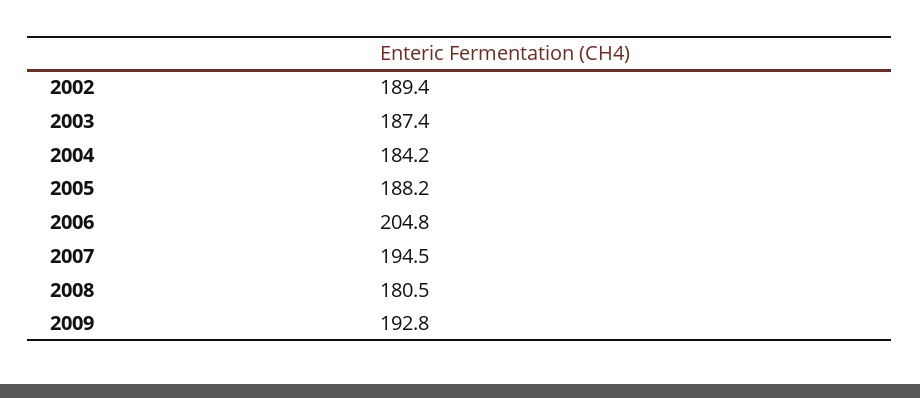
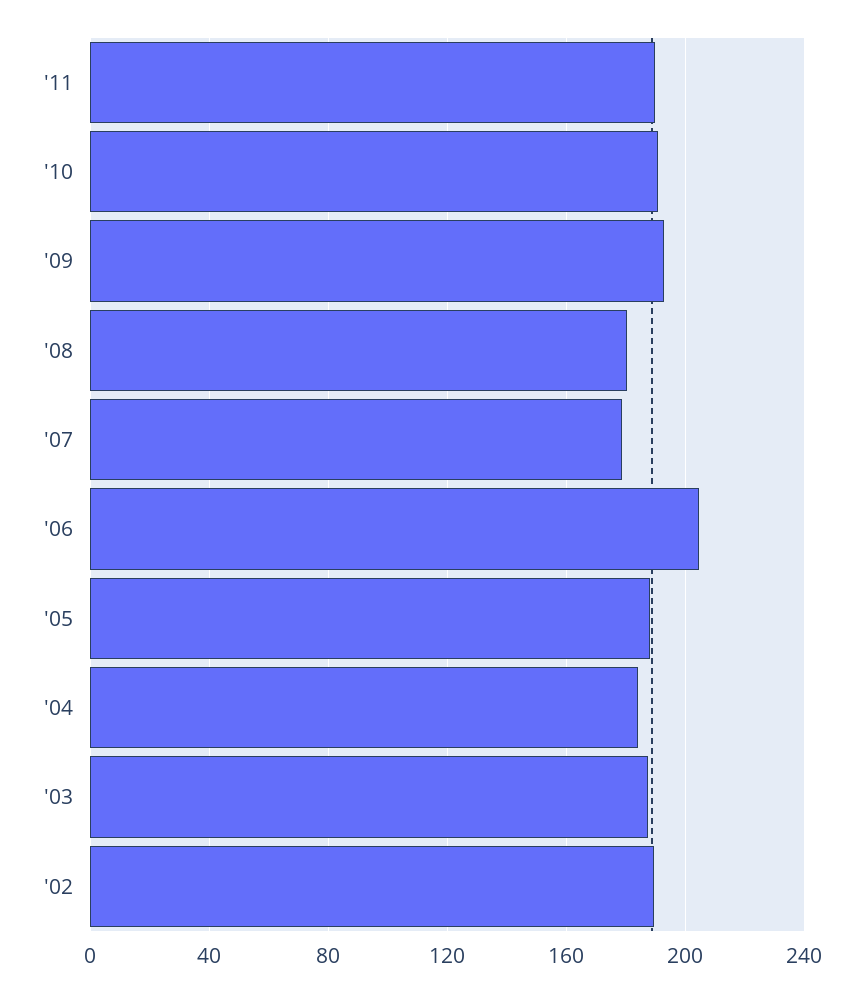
2007: 194.5 -> 180
'11: none -> 190
'10: none -> 190

